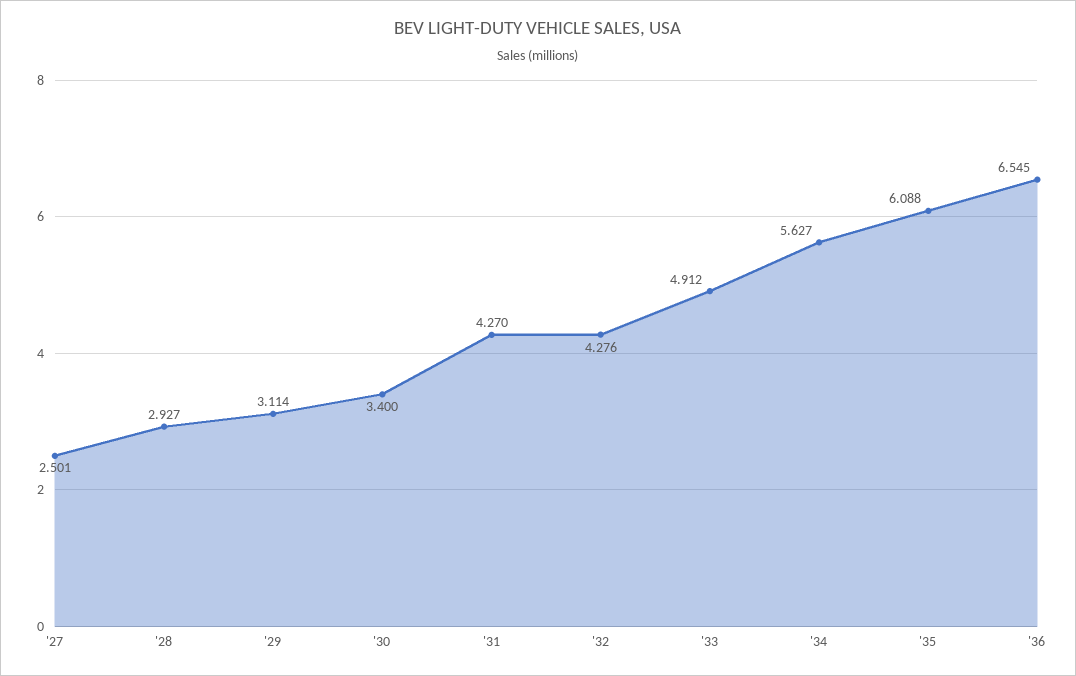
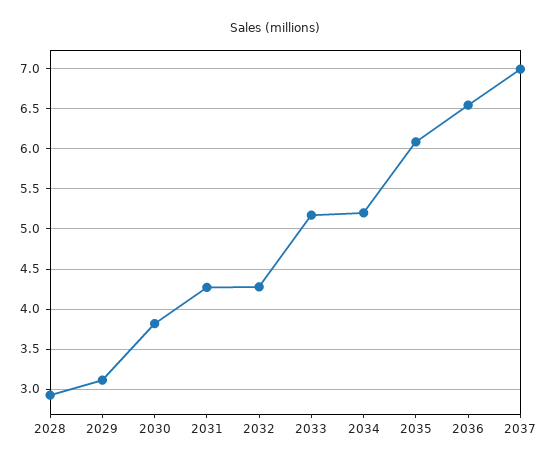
'27: 2.501 -> none
'30: 3.4 -> 3.8
'33: 4.912 -> 5.2
'34: 5.627 -> 5.2
2037: none -> 7

